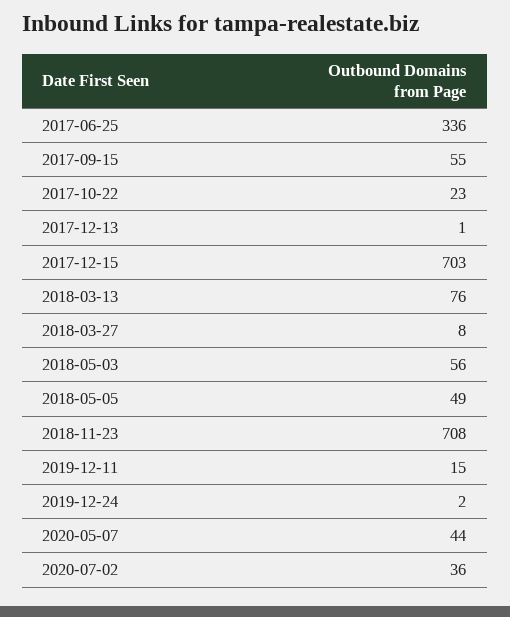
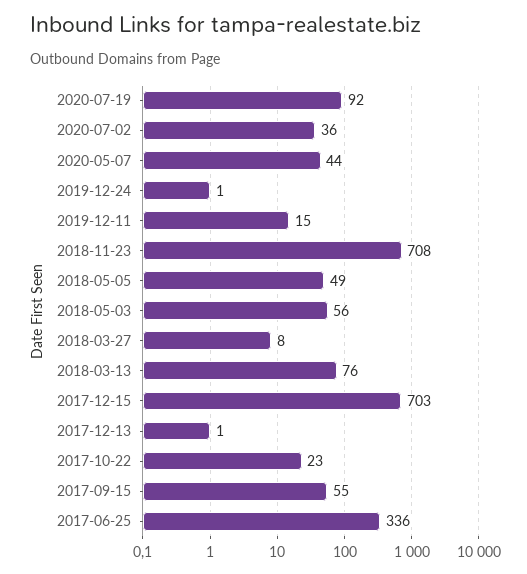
2019-12-24: 2 -> 1
2020-07-19: none -> 92

